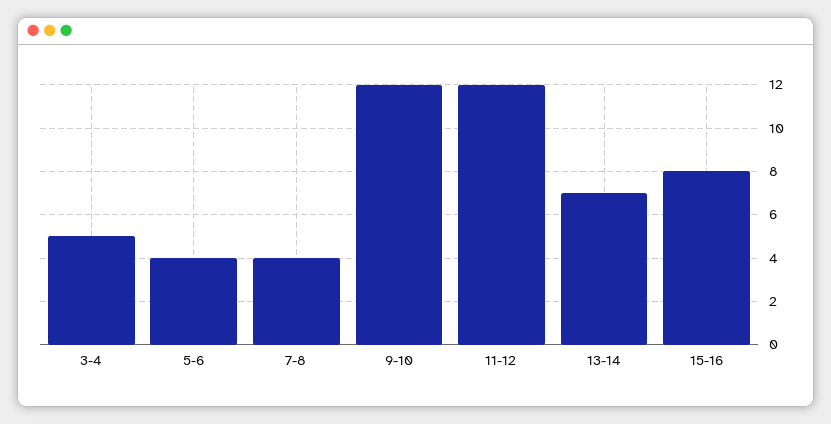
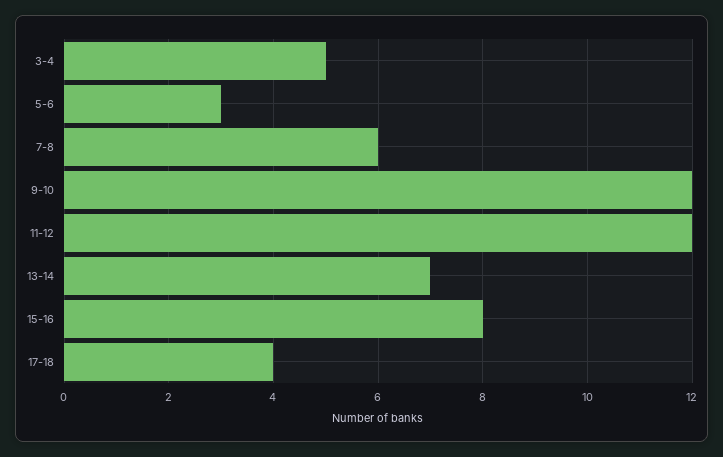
5-6: 4 -> 3
7-8: 4 -> 6
17-18: none -> 4

